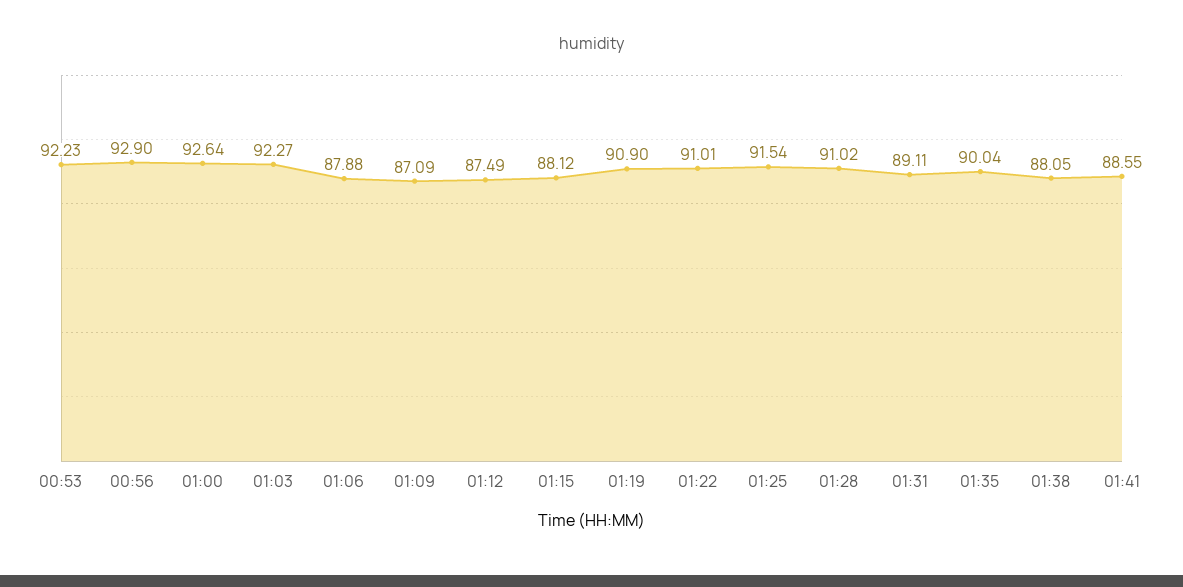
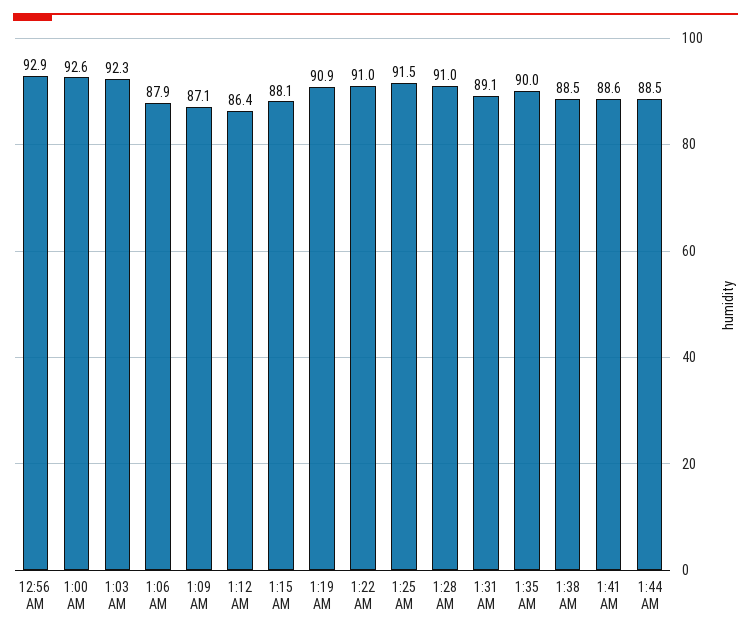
00:53: 92.23 -> none
01:12: 87.49 -> 86.4
01:38: 88.05 -> 88.5
1:44 AM: none -> 88.5

